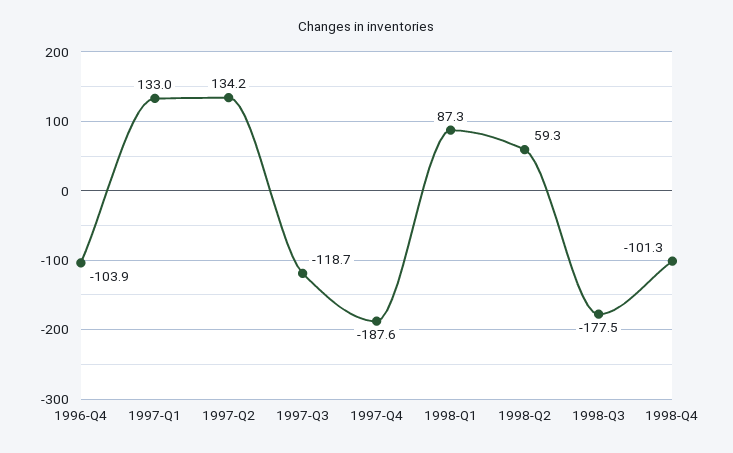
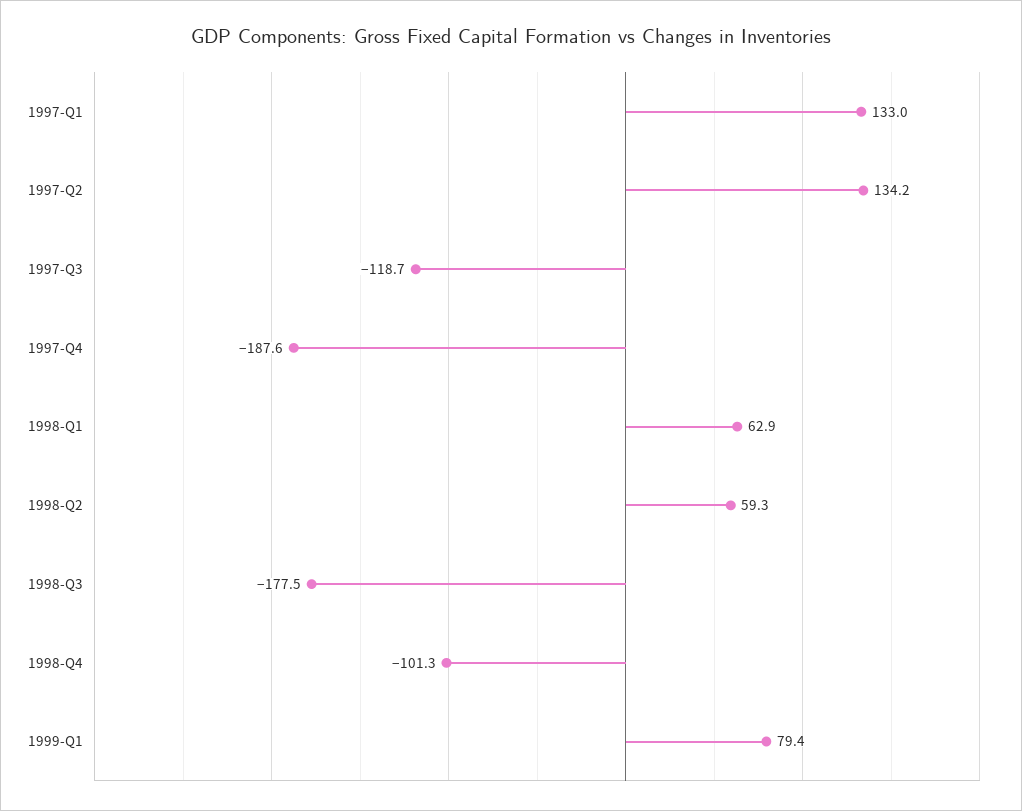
1996-Q4: -103.9 -> none
1998-Q1: 87.3 -> 62.9
1999-Q1: none -> 79.4

